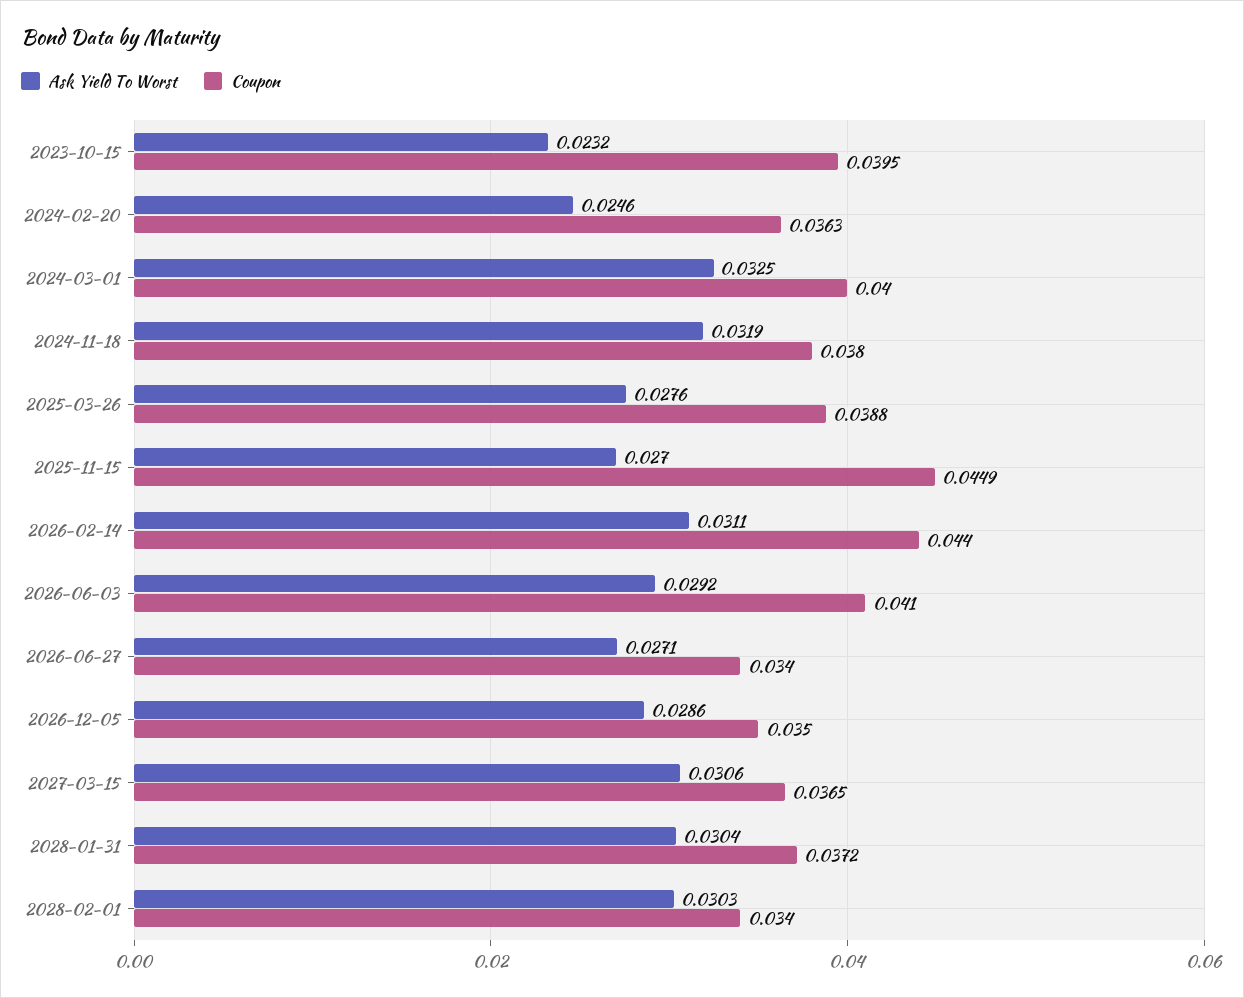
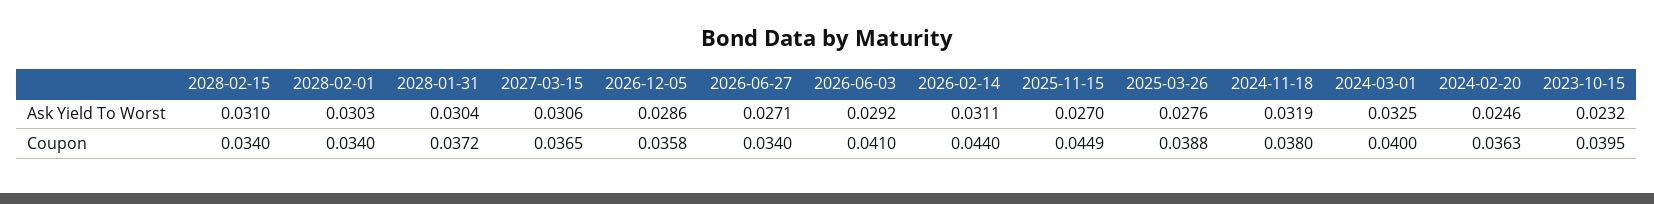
Coupon, 2026-12-05: 0.035 -> 0.0358
Ask Yield To Worst, 2028-02-15: none -> 0.031
Coupon, 2028-02-15: none -> 0.034

